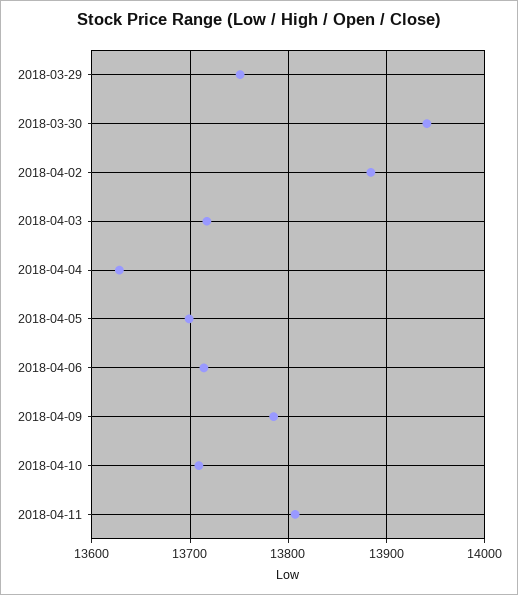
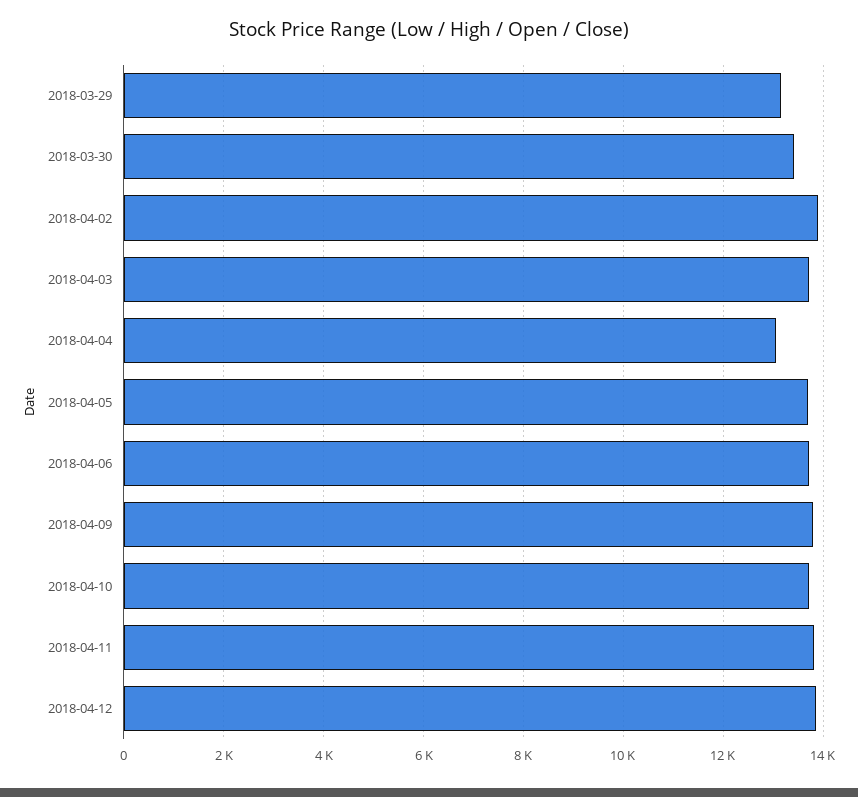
2018-03-29: 13750 -> 13200
2018-03-30: 13940 -> 13400
2018-04-04: 13630 -> 13000
2018-04-12: none -> 13800

